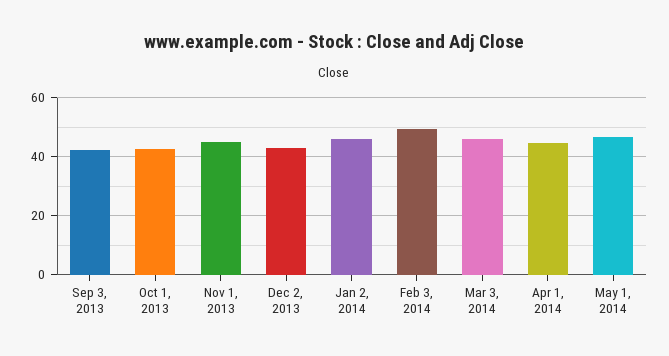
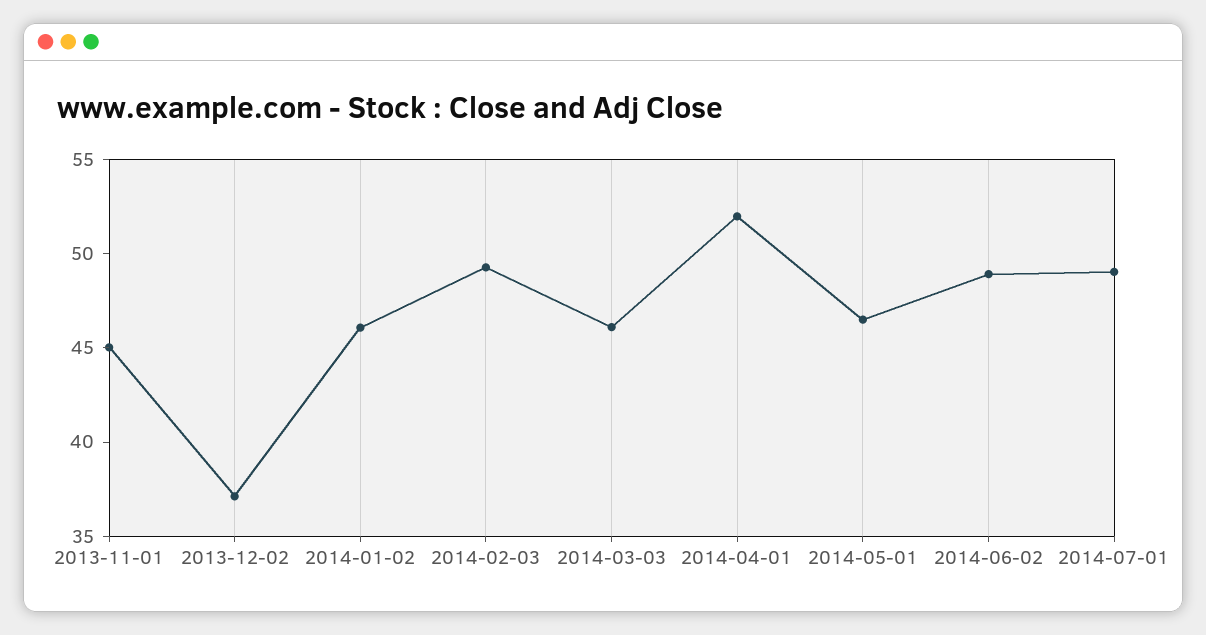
Sep 3, 2013: 42.5 -> none
Oct 1, 2013: 42.5 -> none
Dec 2, 2013: 42.5 -> 37
Apr 1, 2014: 45 -> 52
2014-06-02: none -> 49
2014-07-01: none -> 49

